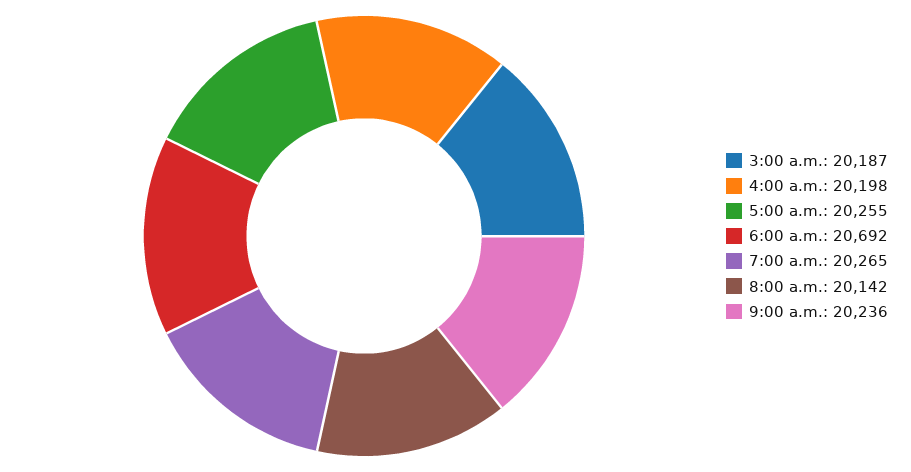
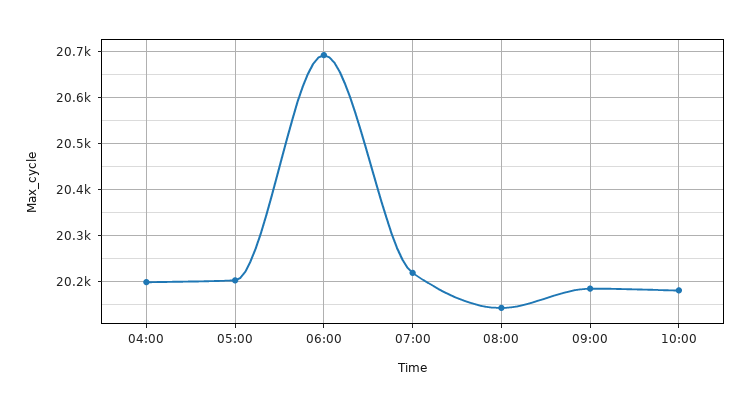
3:00 a.m.: 20187 -> none
5:00 a.m.: 20255 -> 20200
7:00 a.m.: 20265 -> 20220
9:00 a.m.: 20236 -> 20180
10:00: none -> 20180

